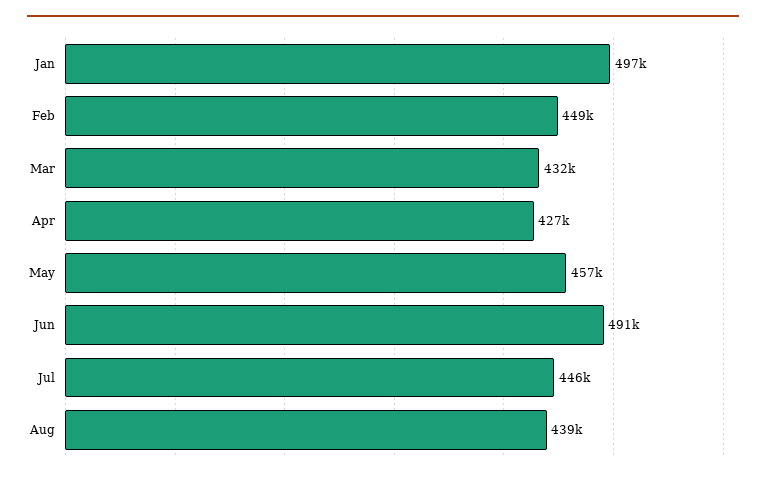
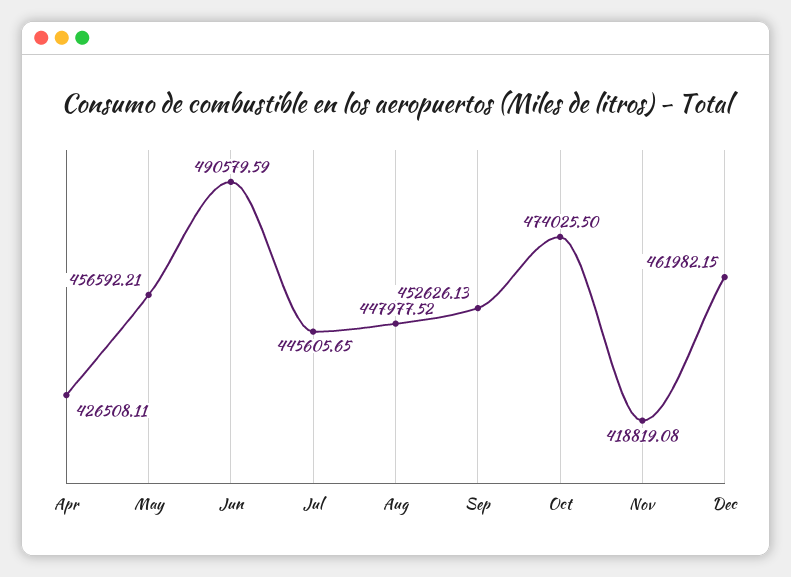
Jan: 497000 -> none
Feb: 449000 -> none
Mar: 432000 -> none
Aug: 439000 -> 447977.52
Sep: none -> 452626.13
Oct: none -> 474025.5
Nov: none -> 418819.08
Dec: none -> 461982.15

